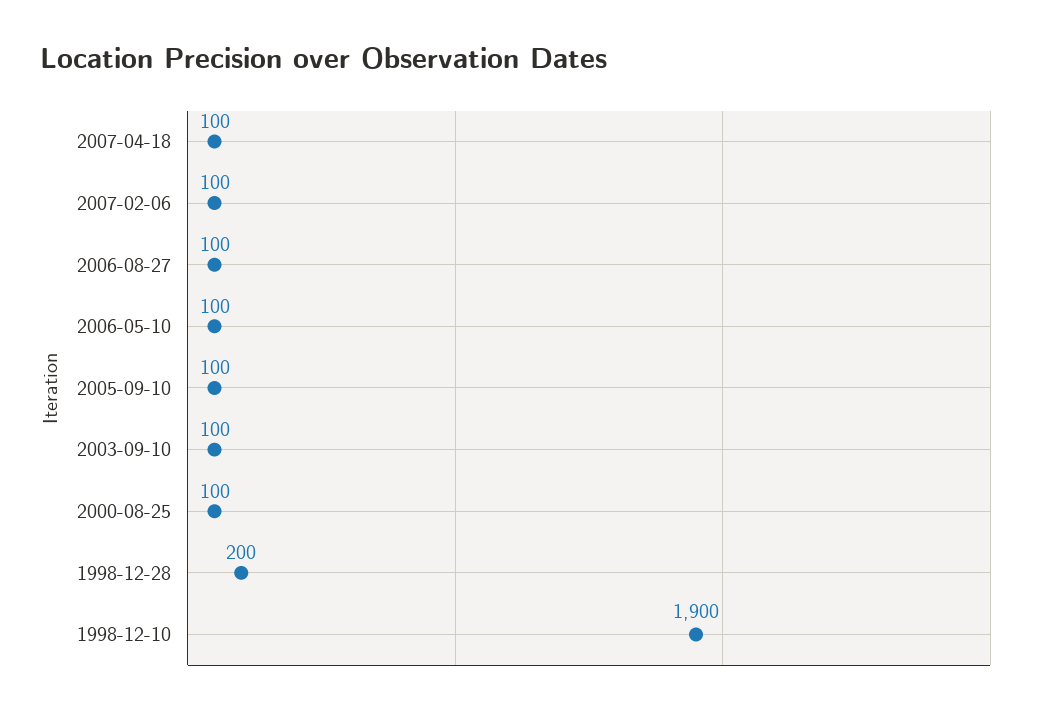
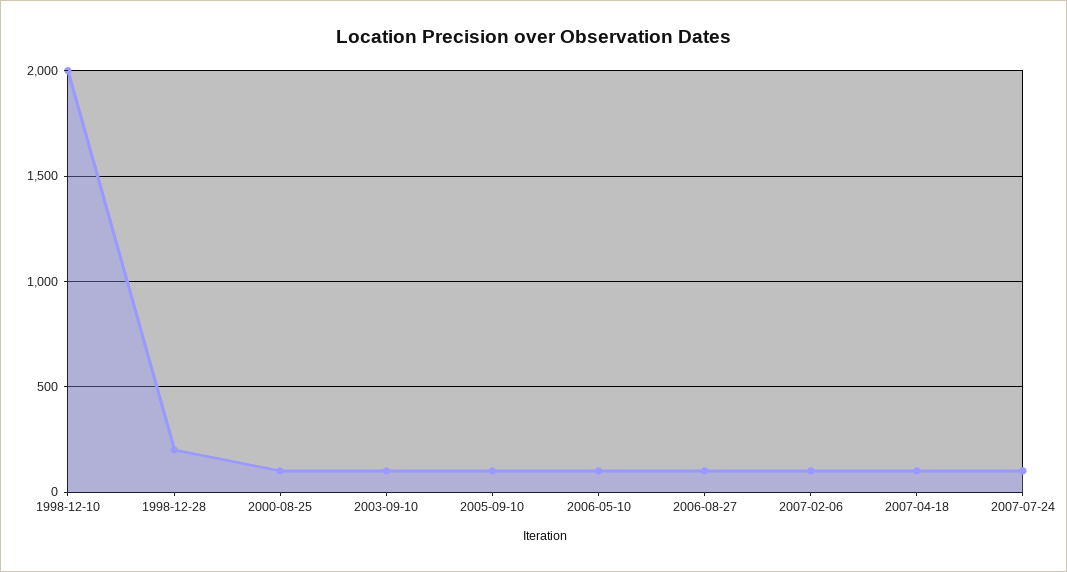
1998-12-10: 1900 -> 2000
2007-07-24: none -> 100

